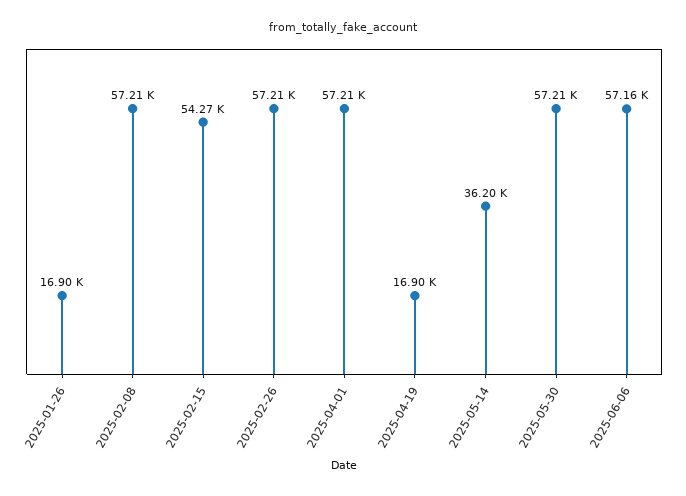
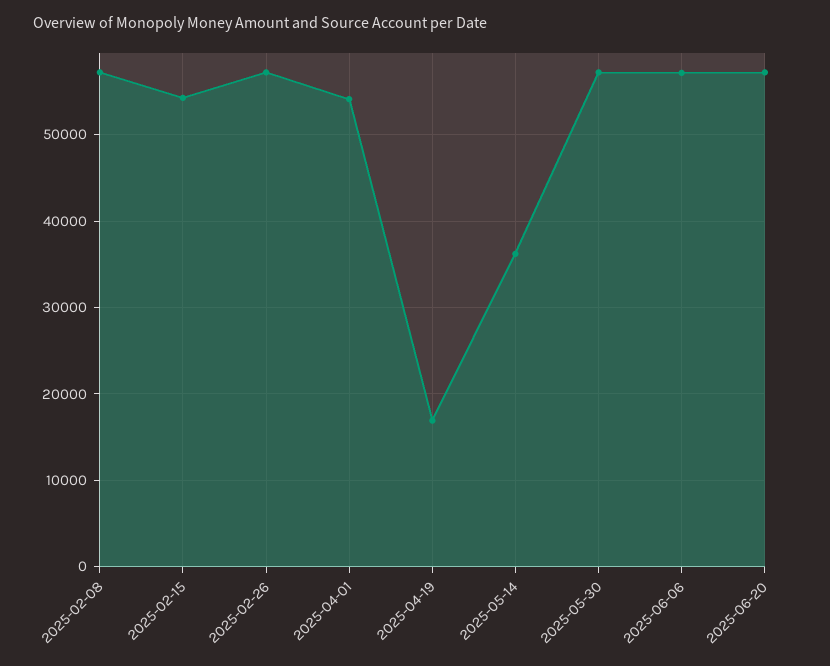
2025-01-26: 16900 -> none
2025-04-01: 57210 -> 54000
2025-06-20: none -> 57000

